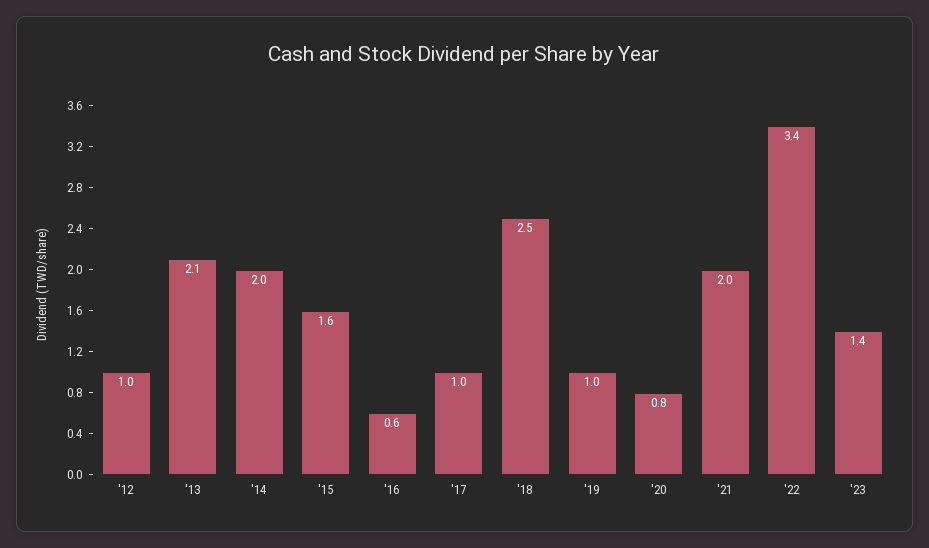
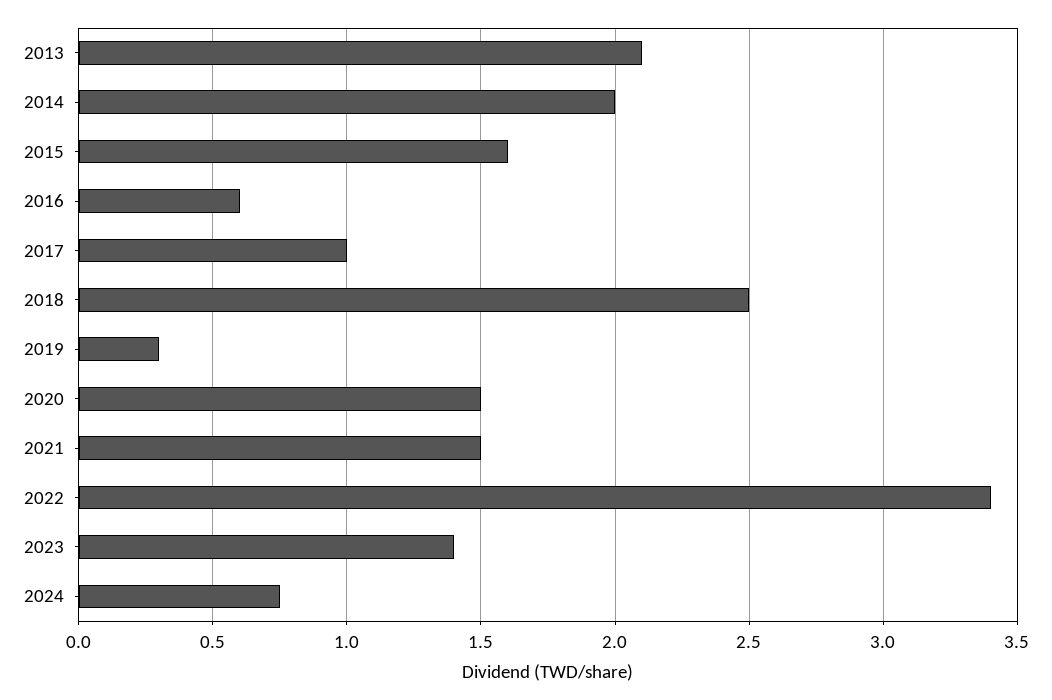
'12: 1 -> none
'19: 1 -> 0.3
'20: 0.8 -> 1.5
'21: 2 -> 1.5
2024: none -> 0.75

